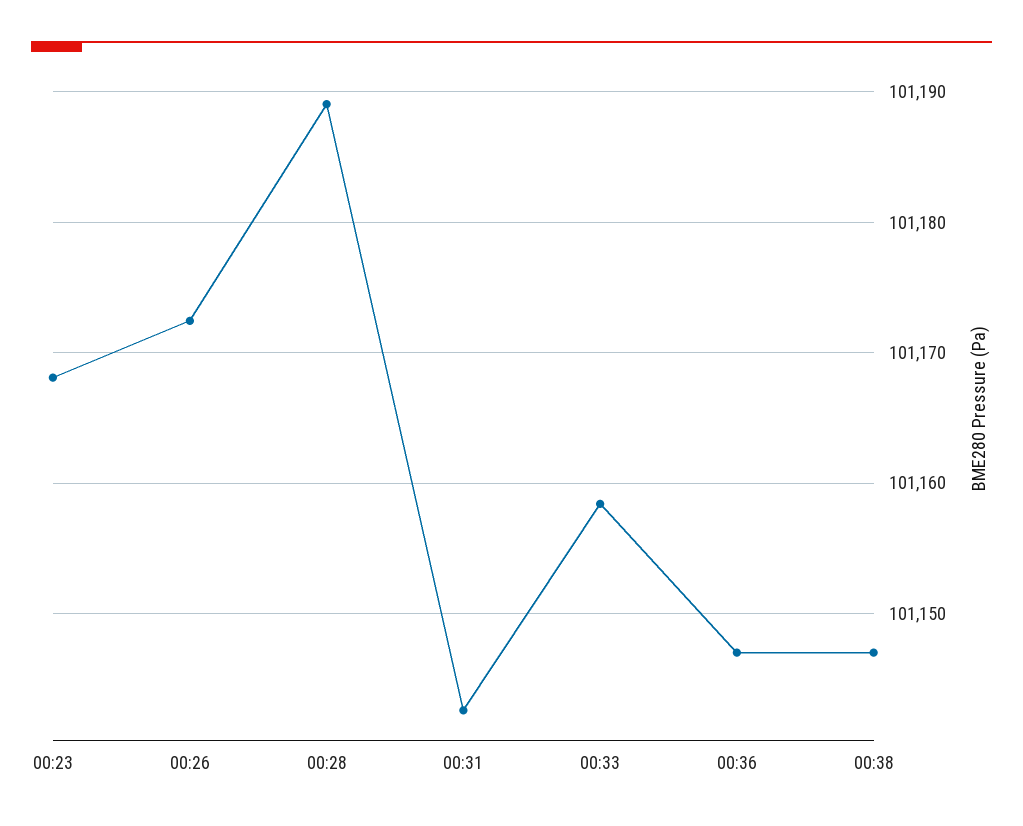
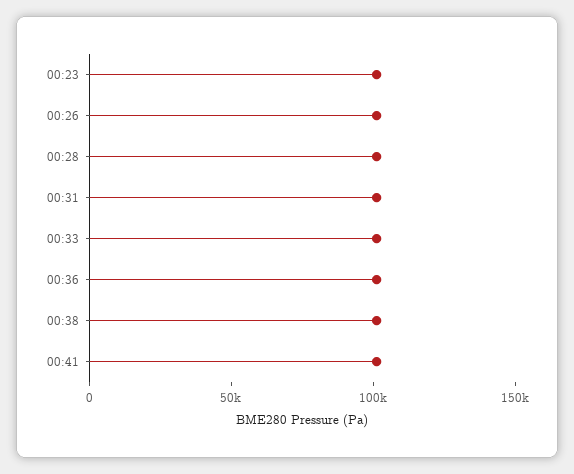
00:41: none -> 100000

